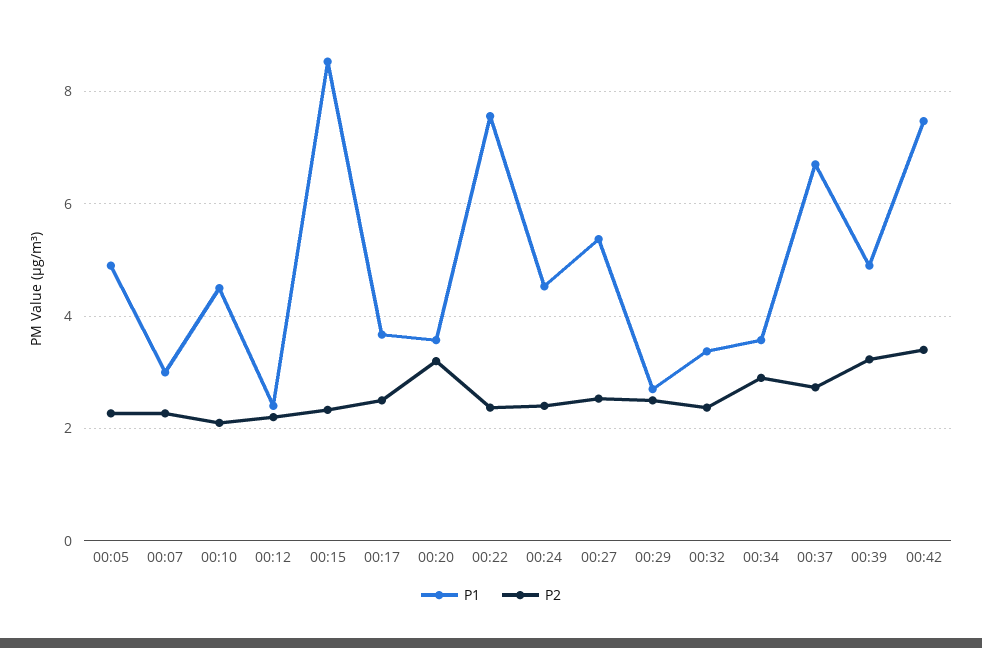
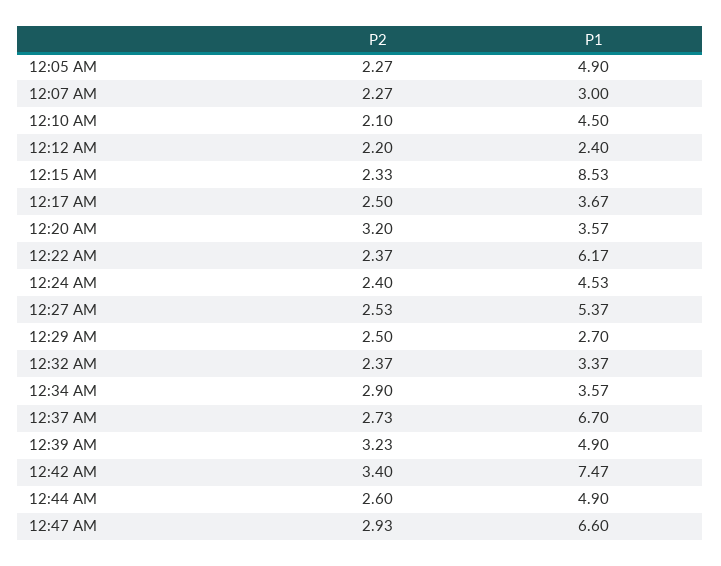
P1, 00:22: 7.6 -> 6.17
P2, 12:44 AM: none -> 2.6
P1, 12:44 AM: none -> 4.9
P2, 12:47 AM: none -> 2.93
P1, 12:47 AM: none -> 6.6

